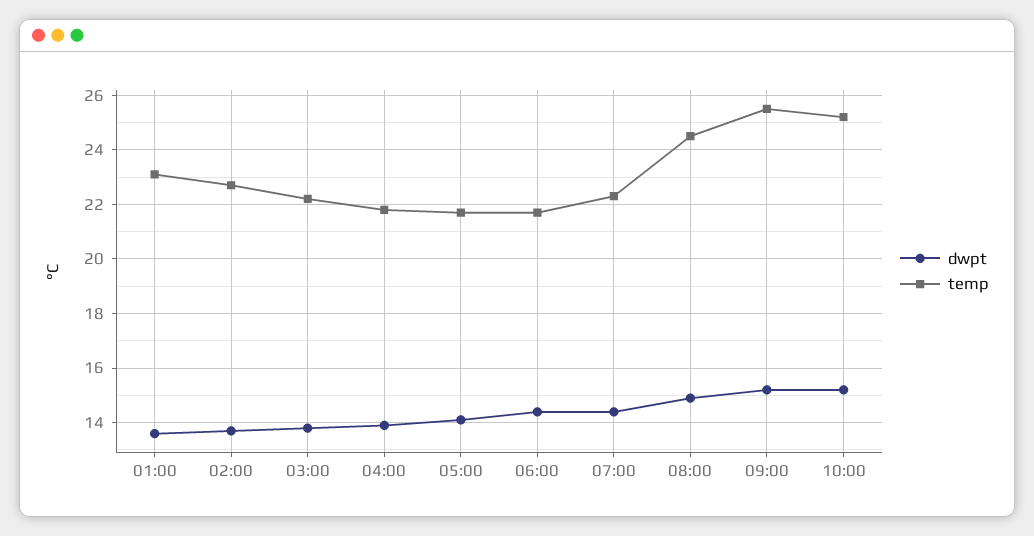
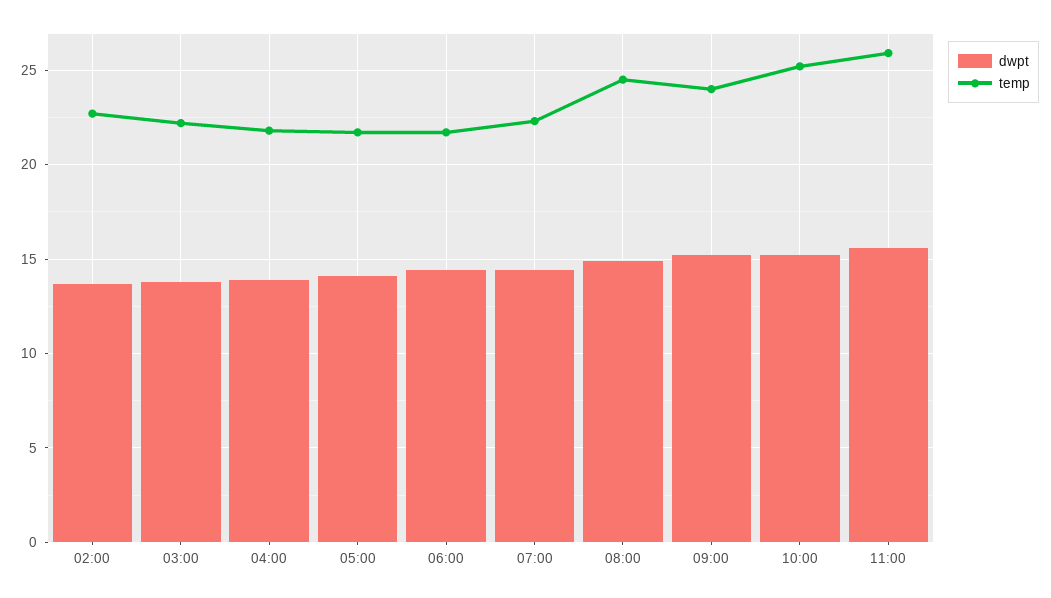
dwpt, 01:00: 13.5 -> none
temp, 01:00: 23 -> none
temp, 09:00: 25.5 -> 24
dwpt, 11:00: none -> 15.5
temp, 11:00: none -> 26

